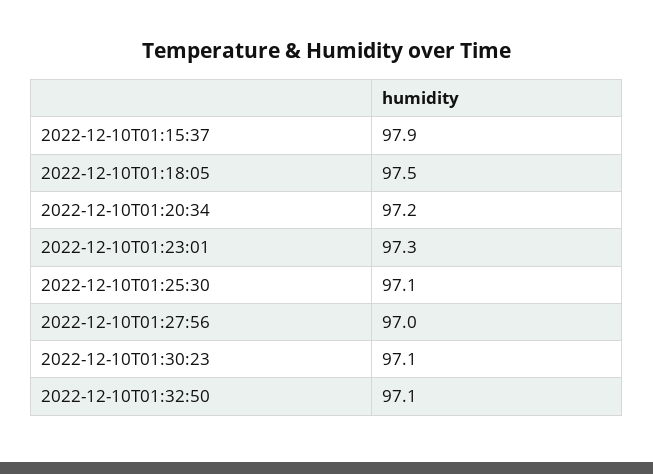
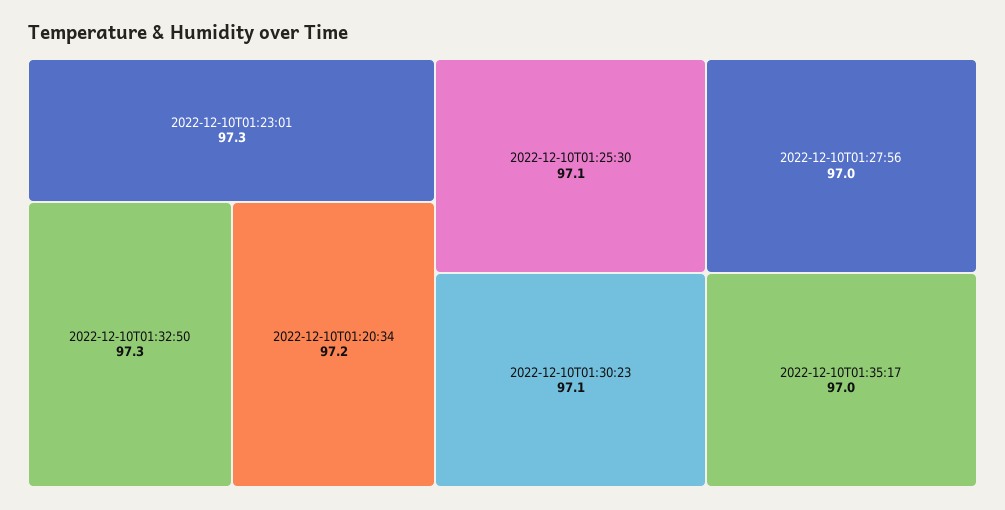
2022-12-10T01:15:37: 97.9 -> none
2022-12-10T01:18:05: 97.5 -> none
2022-12-10T01:32:50: 97.1 -> 97.3
2022-12-10T01:35:17: none -> 97

